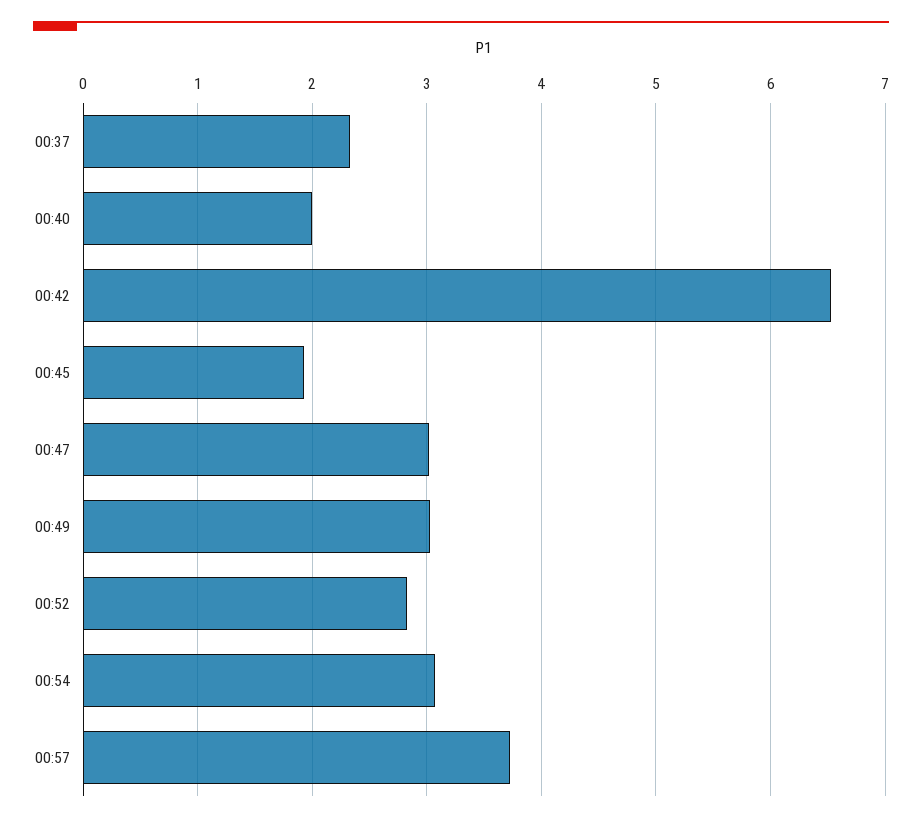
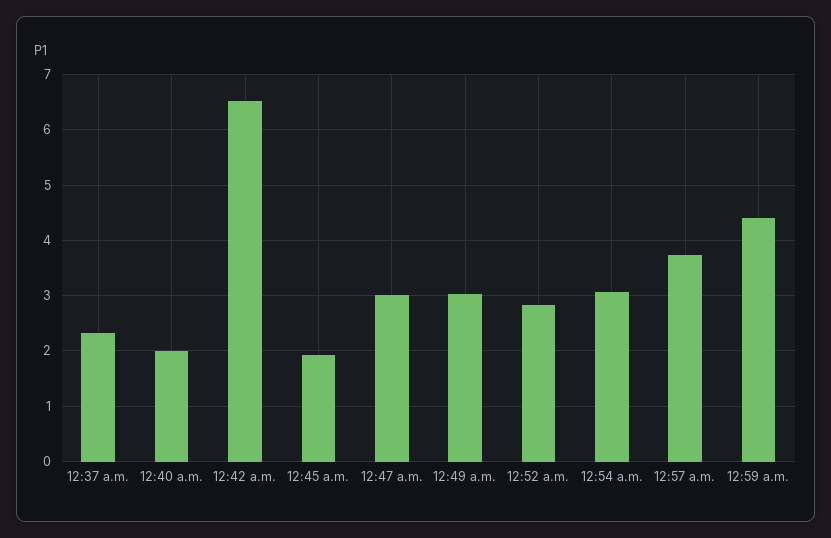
12:59 a.m.: none -> 4.4

